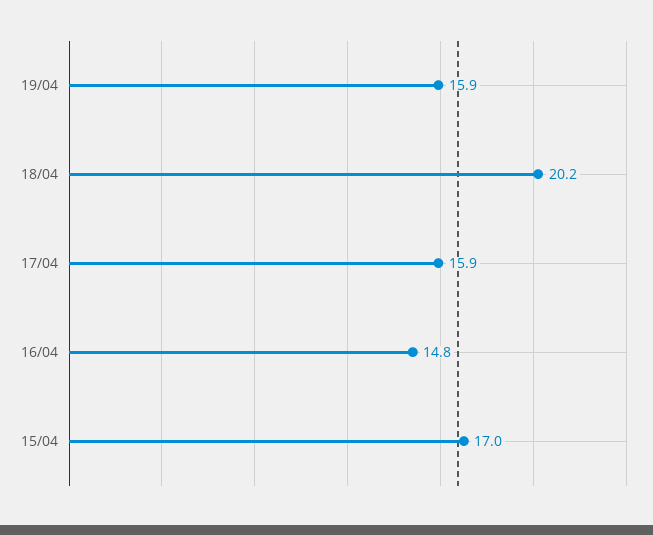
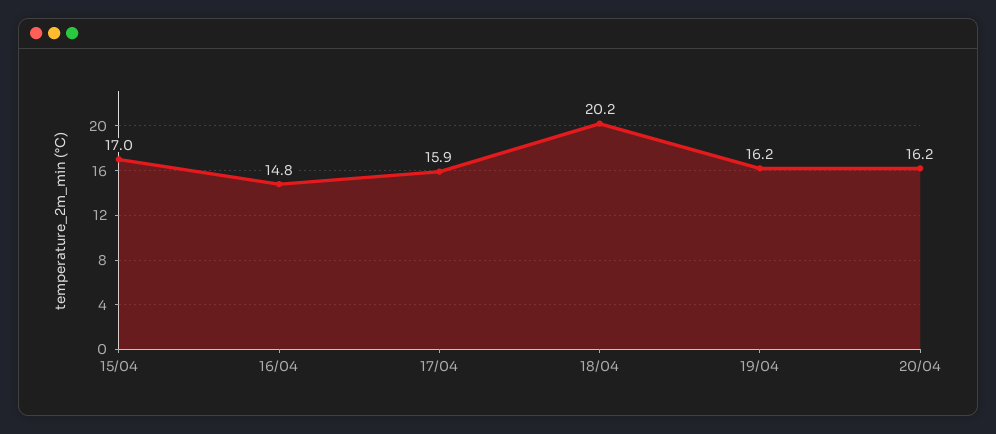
19/04: 15.9 -> 16.2
20/04: none -> 16.2

